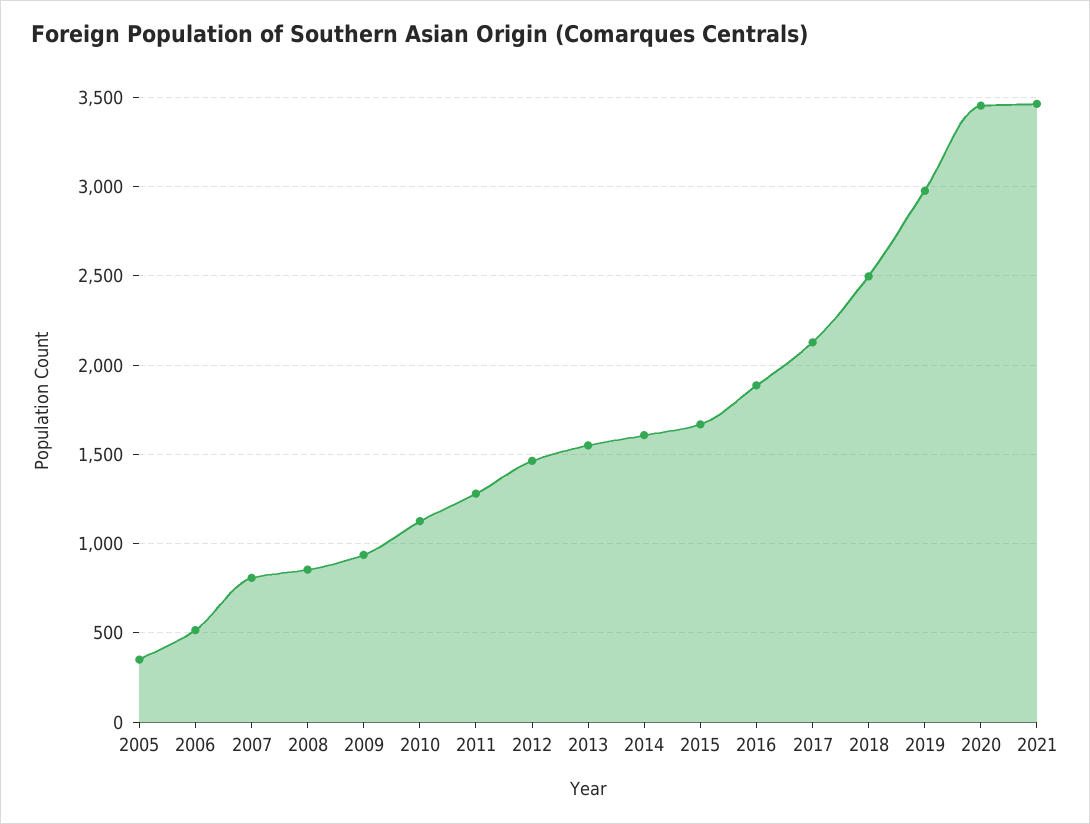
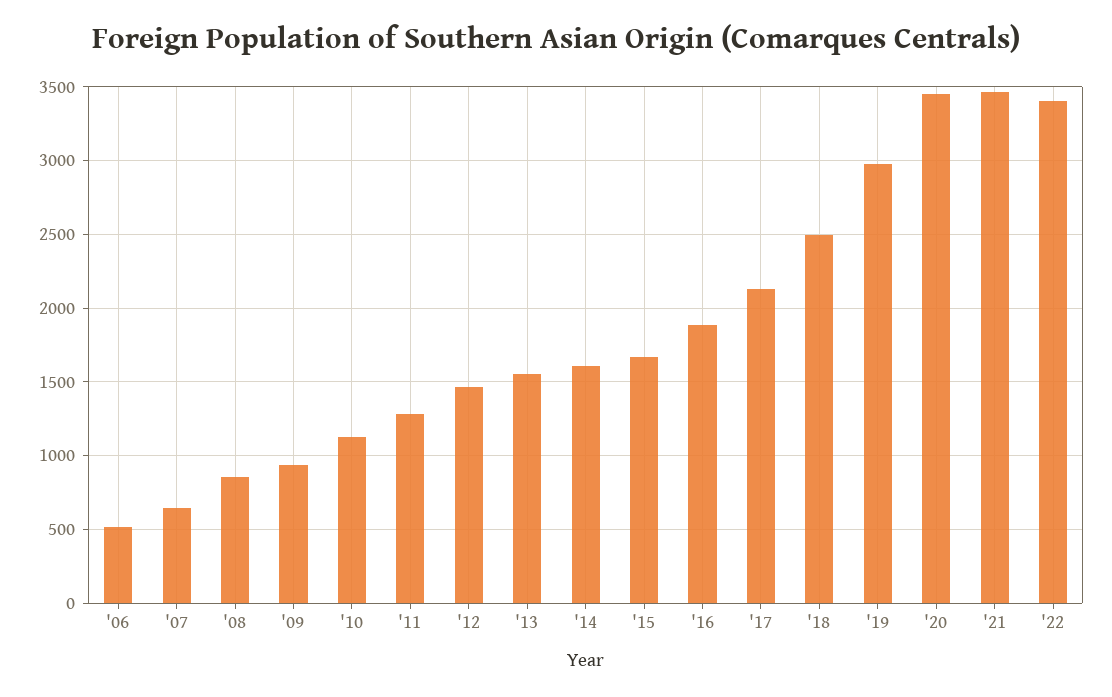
2005: 350 -> none
2007: 800 -> 650
'22: none -> 3400

